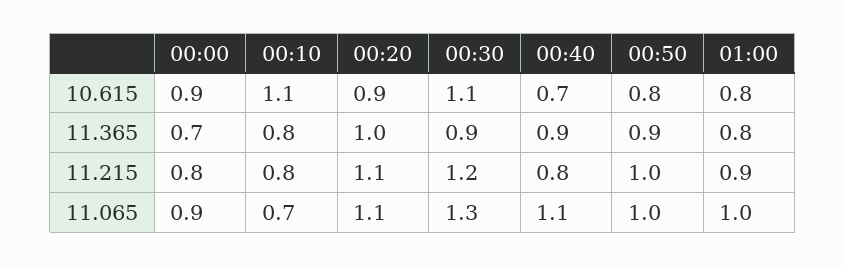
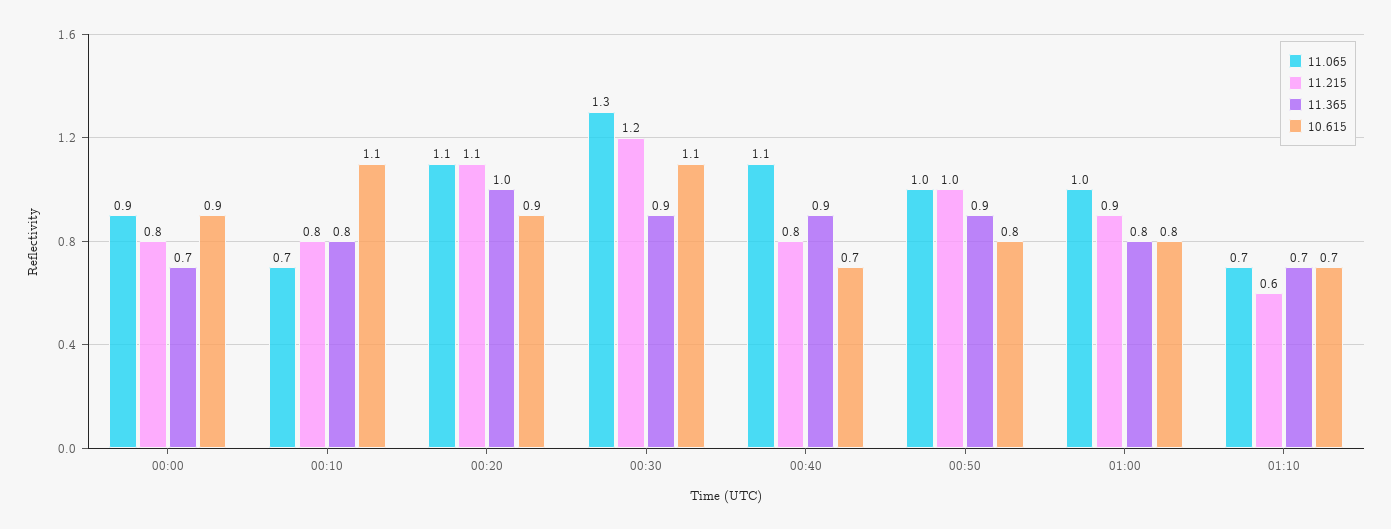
11.065, 01:10: none -> 0.7
11.215, 01:10: none -> 0.6
11.365, 01:10: none -> 0.7
10.615, 01:10: none -> 0.7

